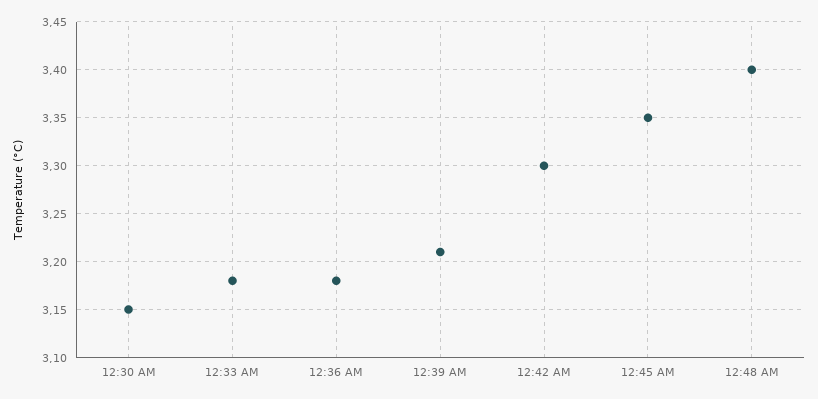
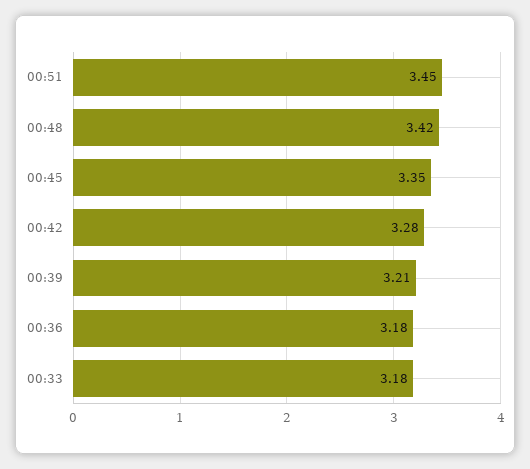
12:30 AM: 3.15 -> none
12:42 AM: 3.3 -> 3.28
12:48 AM: 3.4 -> 3.42
00:51: none -> 3.45

